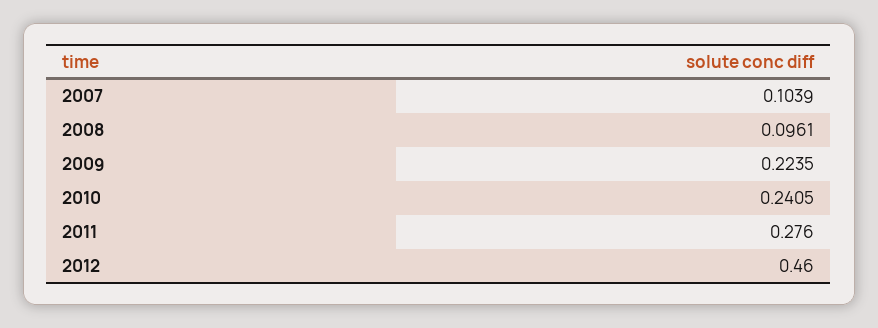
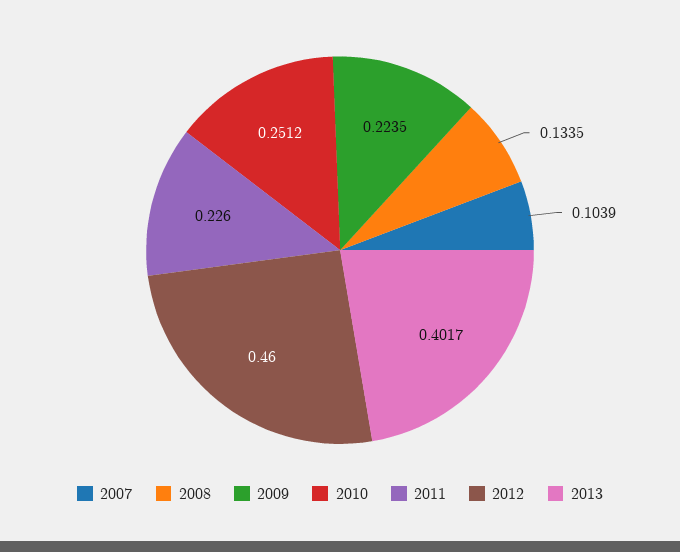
2008: 0.0961 -> 0.1335
2010: 0.2405 -> 0.2512
2011: 0.276 -> 0.226
2013: none -> 0.4017

